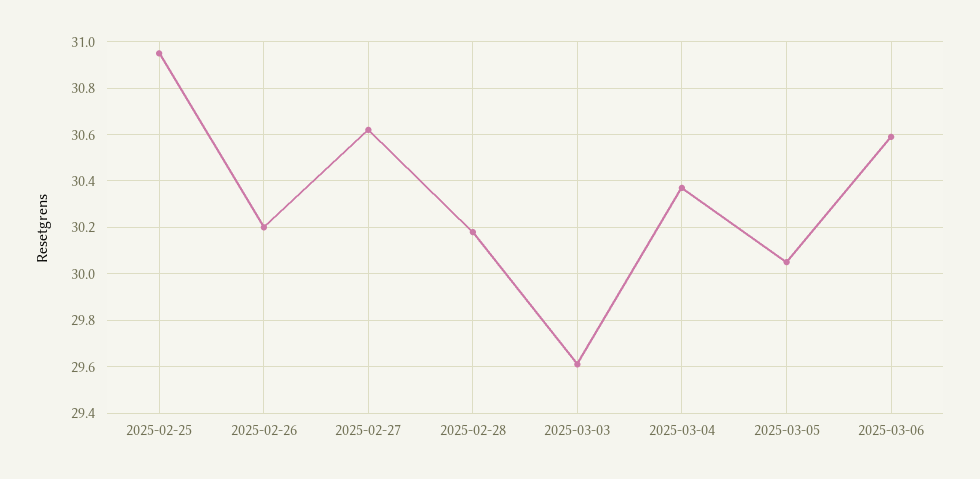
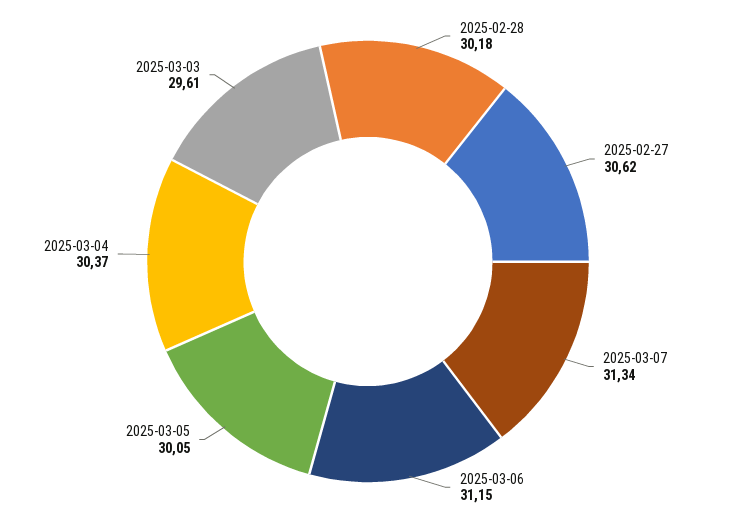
2025-02-25: 30.95 -> none
2025-02-26: 30.2 -> none
2025-03-06: 30.6 -> 31.15
2025-03-07: none -> 31.34

